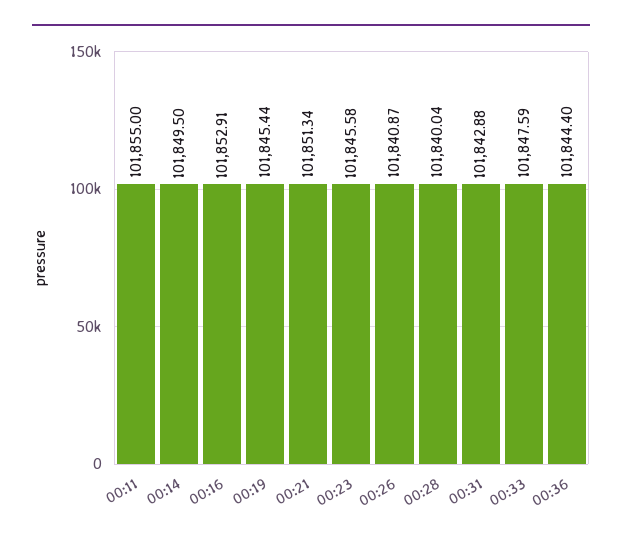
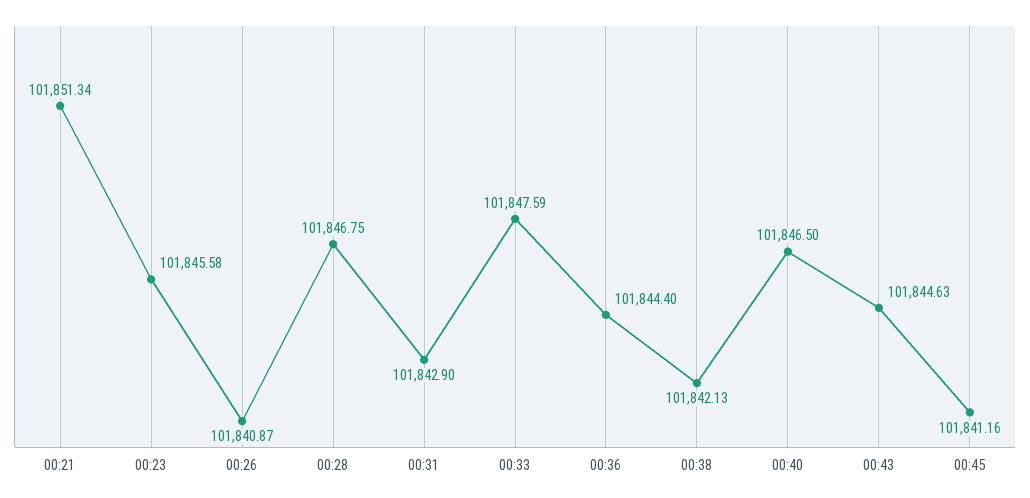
00:11: 101855 -> none
00:14: 101849.5 -> none
00:16: 101852.91 -> none
00:19: 101845.44 -> none
00:28: 101840.04 -> 101846.75
00:31: 101842.88 -> 101842.9
00:38: none -> 101842.13
00:40: none -> 101846.5
00:43: none -> 101844.63
00:45: none -> 101841.16

